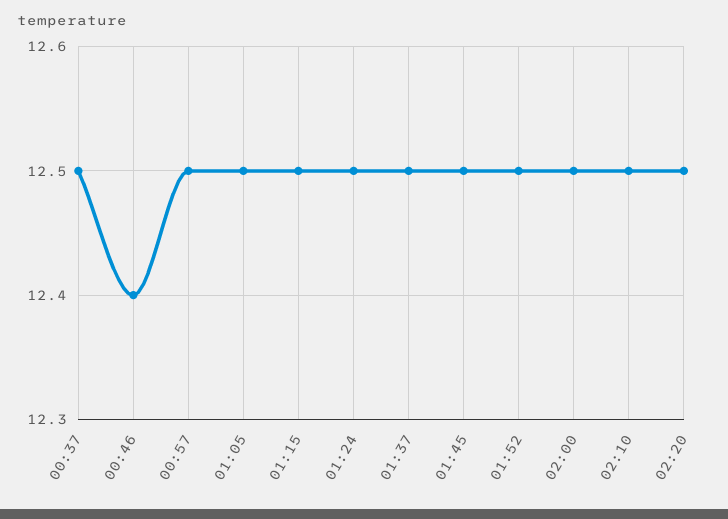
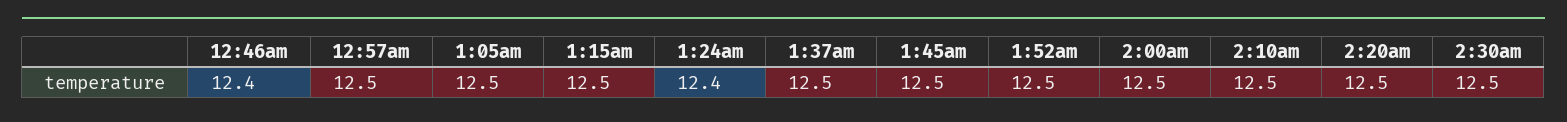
00:37: 12.5 -> none
01:24: 12.5 -> 12.4
2:30am: none -> 12.5

